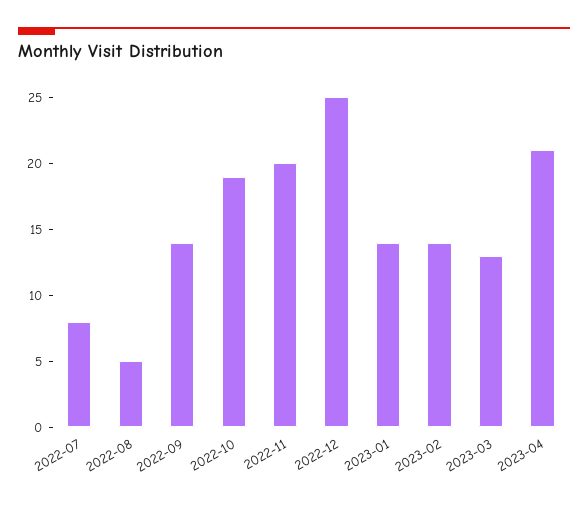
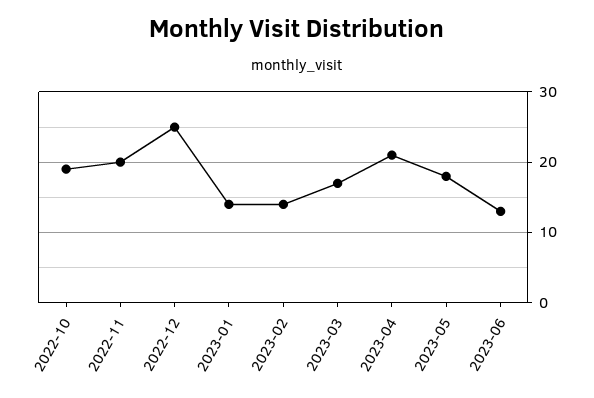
2022-07: 8 -> none
2022-08: 5 -> none
2022-09: 14 -> none
2023-03: 13 -> 17
2023-05: none -> 18
2023-06: none -> 13

